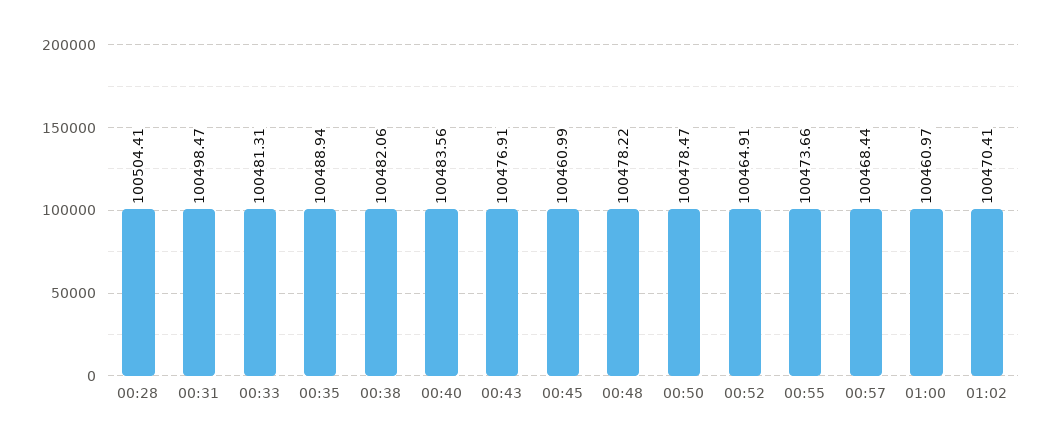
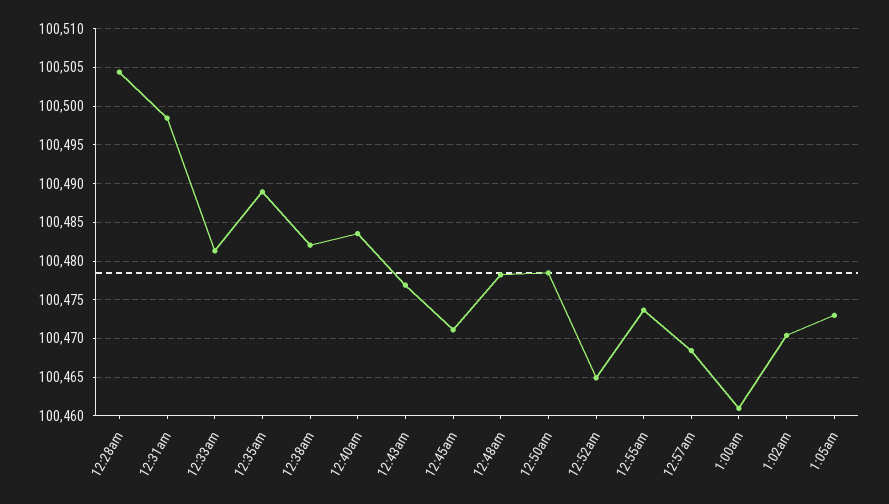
00:45: 100460.99 -> 100471
1:05am: none -> 100473

